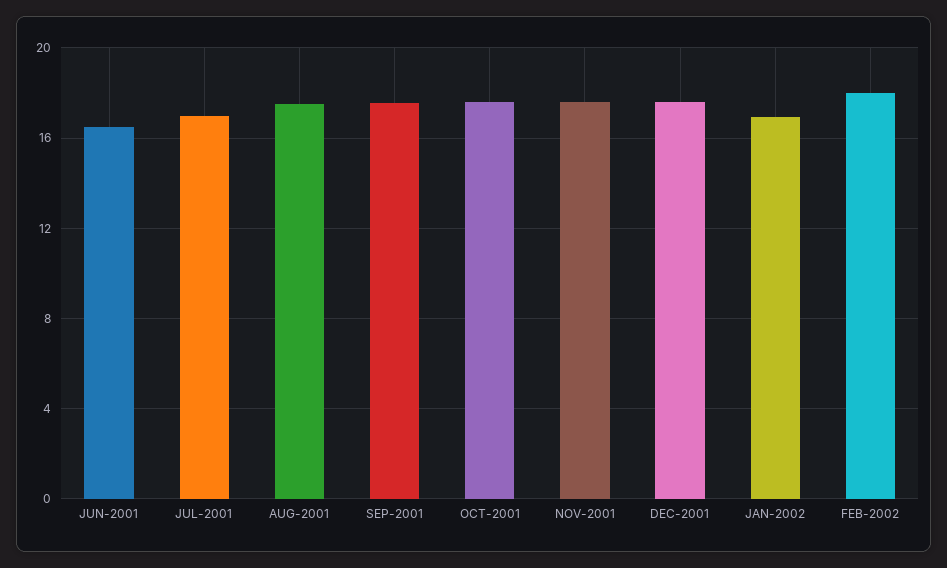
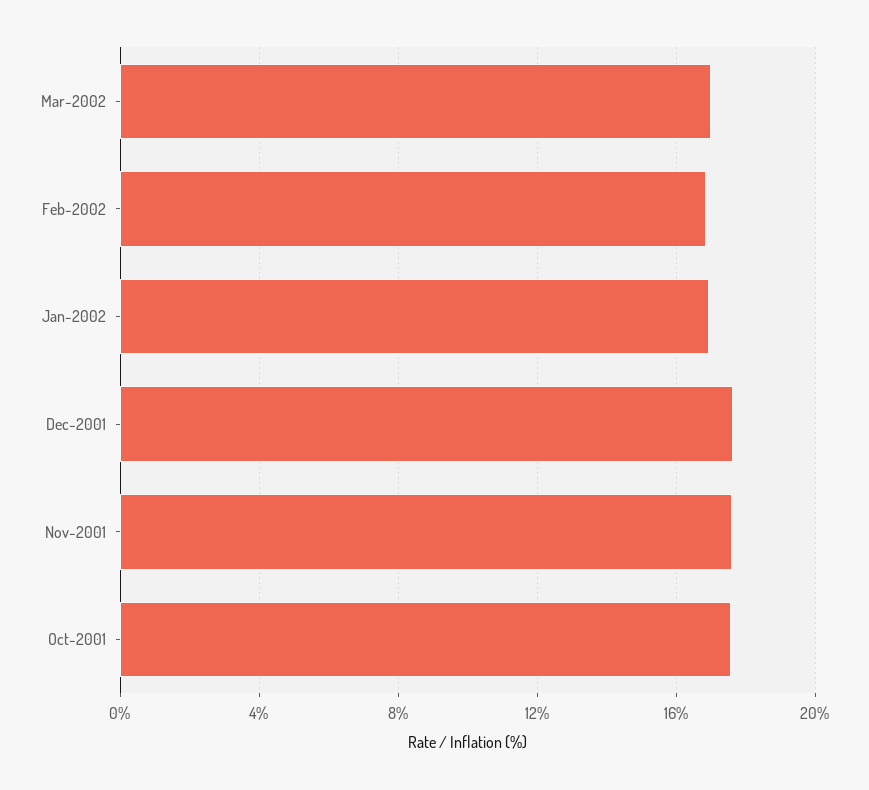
JUN-2001: 16.5 -> none
JUL-2001: 17 -> none
AUG-2001: 17.5 -> none
SEP-2001: 17.5 -> none
FEB-2002: 18 -> 17
Mar-2002: none -> 17

